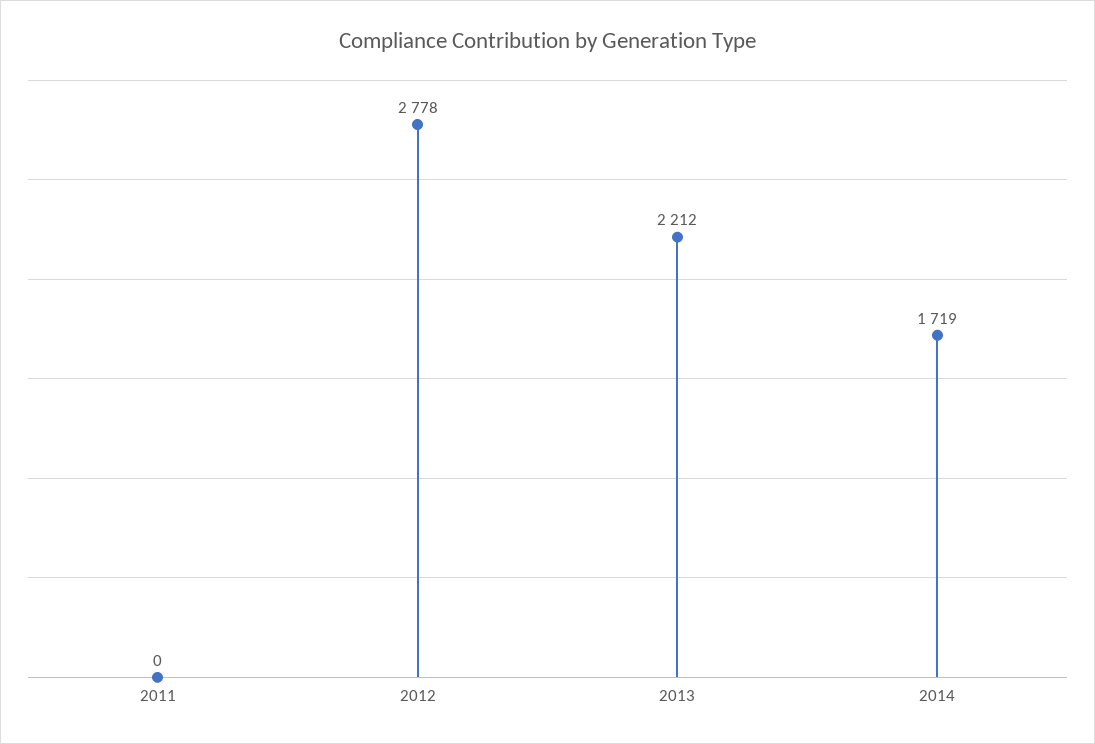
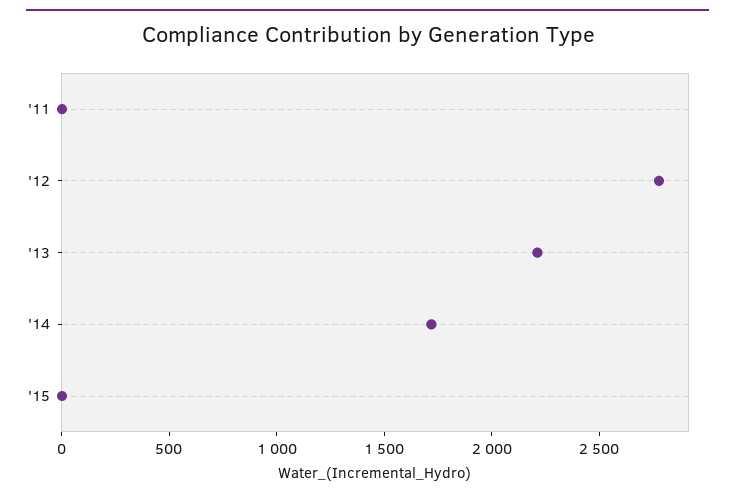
'15: none -> 0

